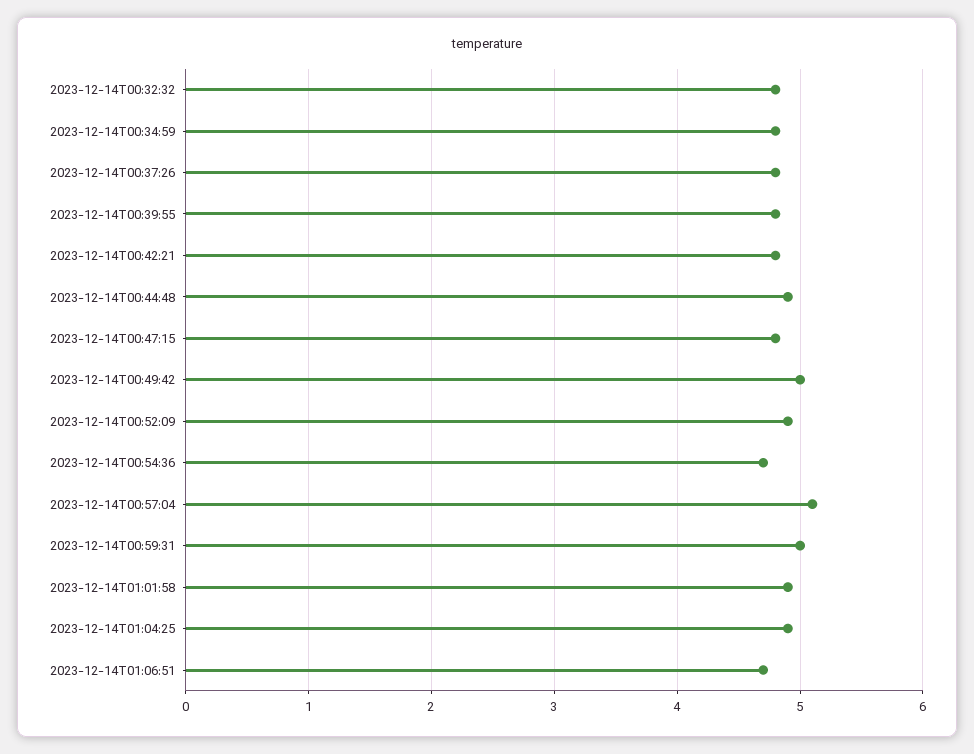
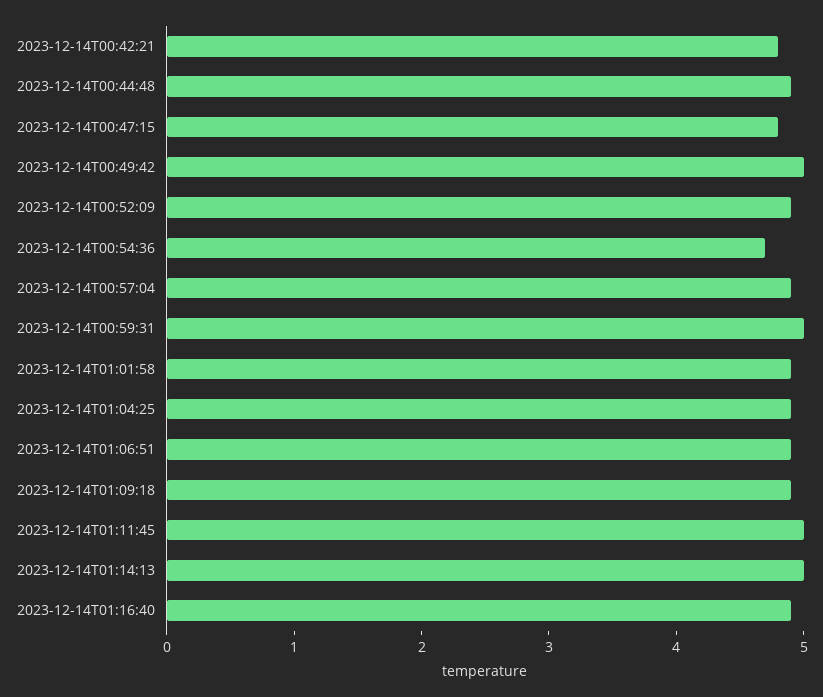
2023-12-14T00:32:32: 4.8 -> none
2023-12-14T00:34:59: 4.8 -> none
2023-12-14T00:37:26: 4.8 -> none
2023-12-14T00:39:55: 4.8 -> none
2023-12-14T00:57:04: 5.1 -> 4.9
2023-12-14T01:06:51: 4.7 -> 4.9
2023-12-14T01:09:18: none -> 4.9
2023-12-14T01:11:45: none -> 5
2023-12-14T01:14:13: none -> 5
2023-12-14T01:16:40: none -> 4.9

